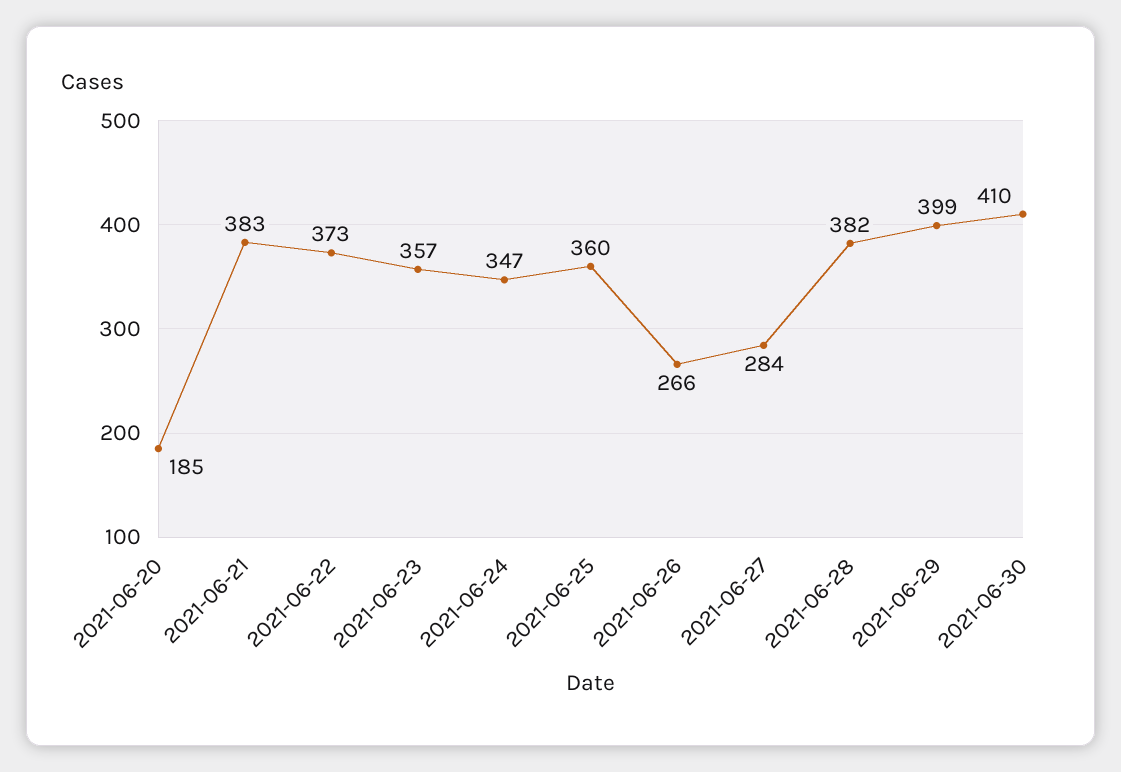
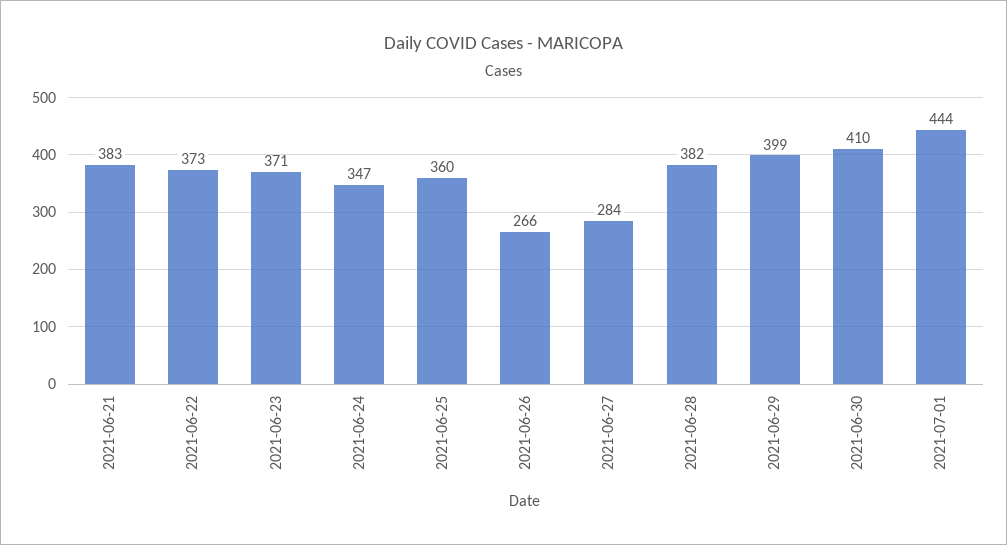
2021-06-20: 185 -> none
2021-06-23: 357 -> 371
2021-07-01: none -> 444

